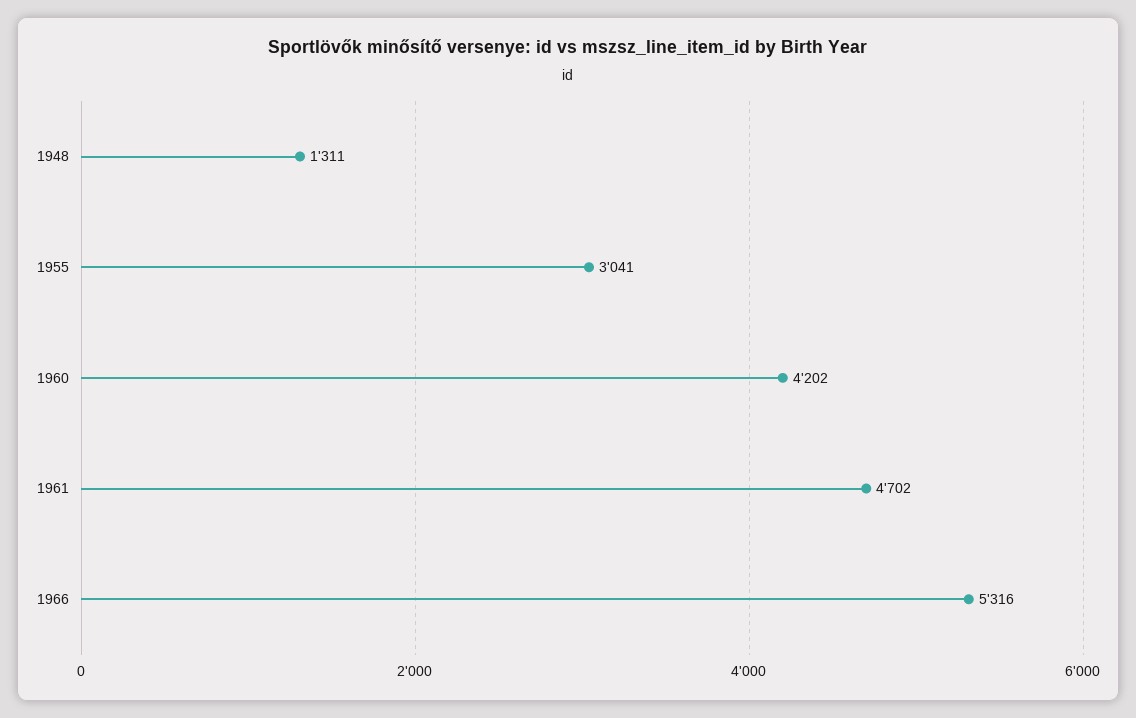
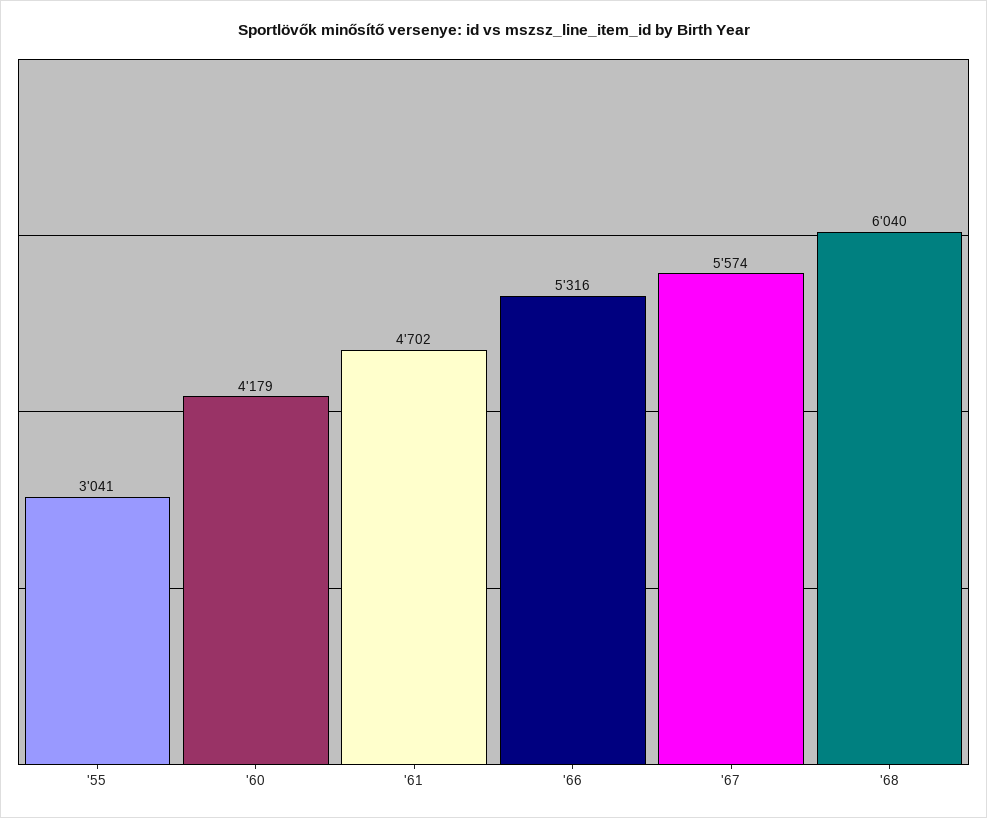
1948: 1311 -> none
1960: 4202 -> 4179
'67: none -> 5574
'68: none -> 6040

